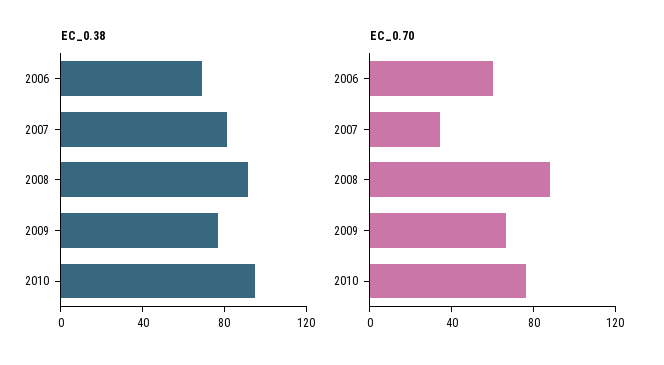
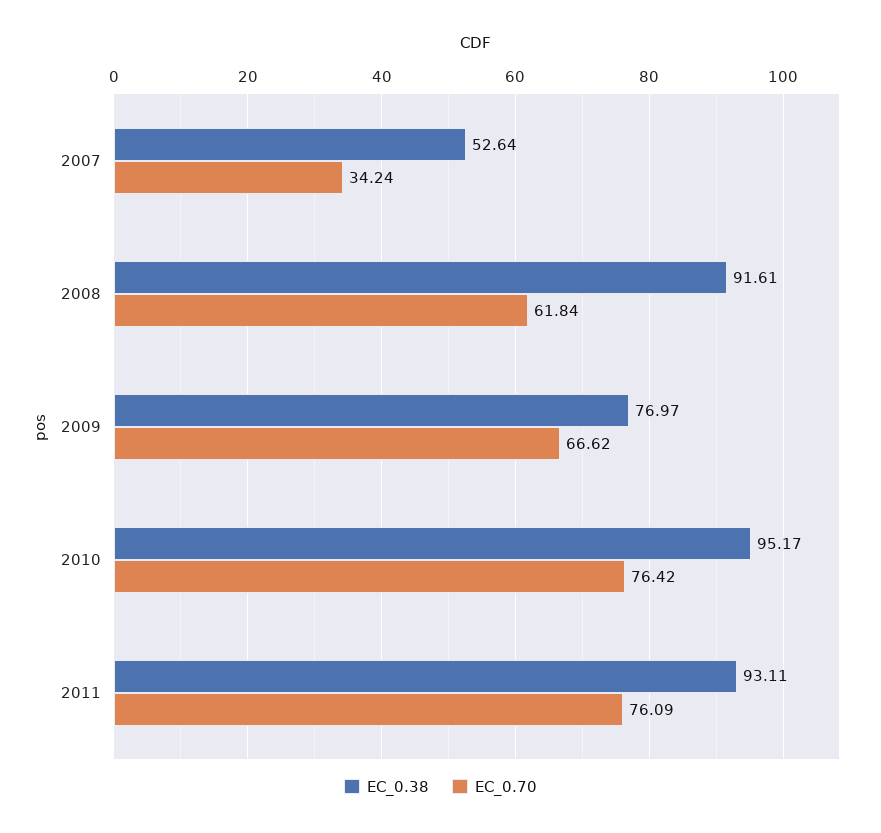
EC_0.38, 2006: 70 -> none
EC_0.38, 2007: 80 -> 52.64
EC_0.70, 2006: 60 -> none
EC_0.70, 2008: 90 -> 61.84
EC_0.38, 2011: none -> 93.11
EC_0.70, 2011: none -> 76.09

